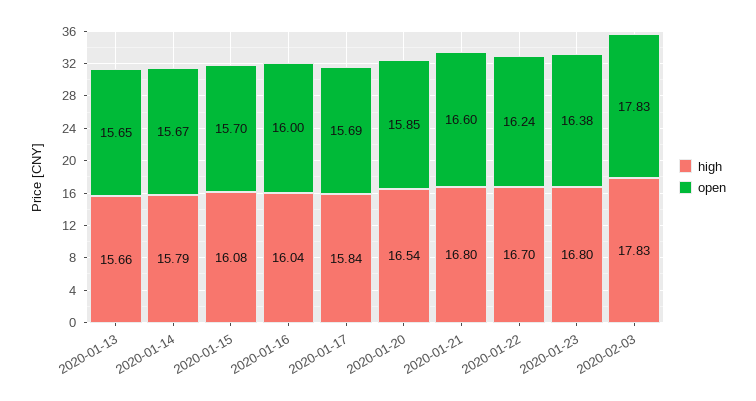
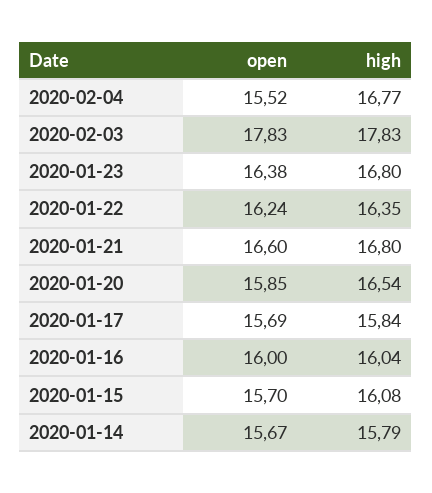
high, 2020-01-13: 15.66 -> none
open, 2020-01-13: 15.65 -> none
high, 2020-01-22: 16.7 -> 16.35
open, 2020-02-04: none -> 15.52
high, 2020-02-04: none -> 16.77

